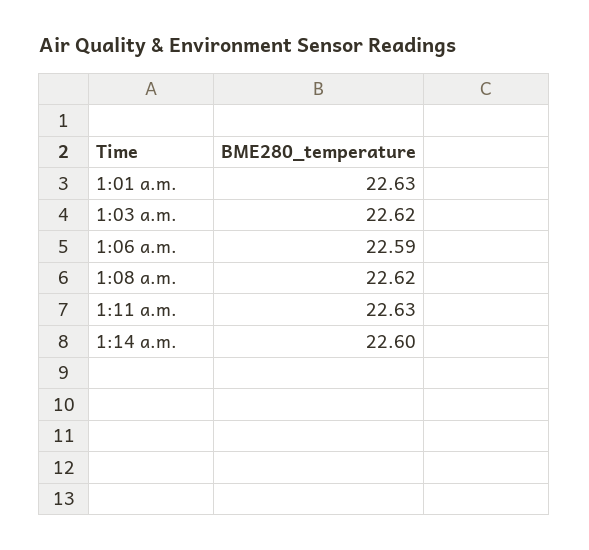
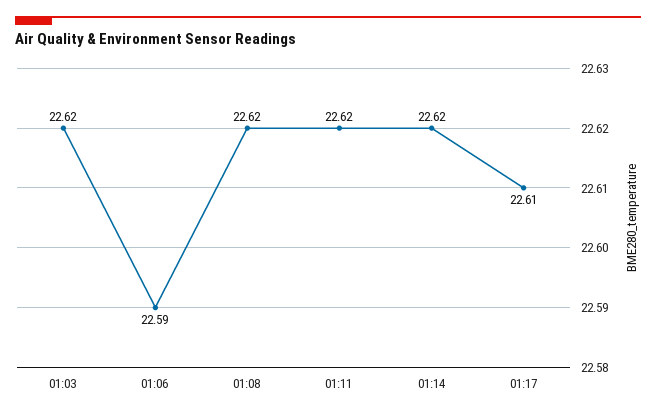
1:01 a.m.: 22.63 -> none
1:11 a.m.: 22.63 -> 22.62
1:14 a.m.: 22.6 -> 22.62
01:17: none -> 22.61

